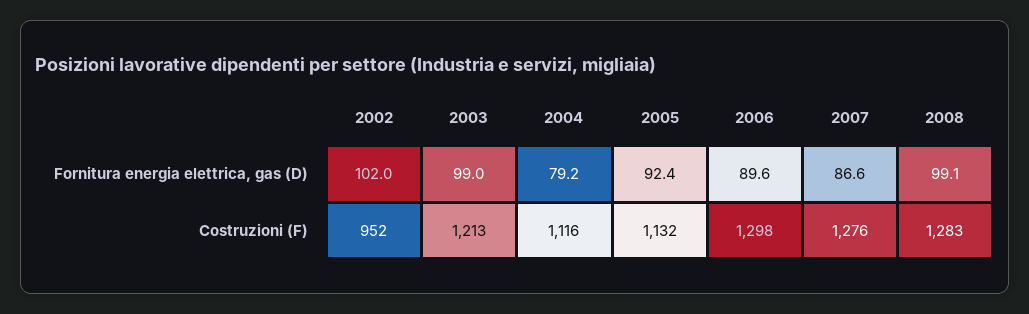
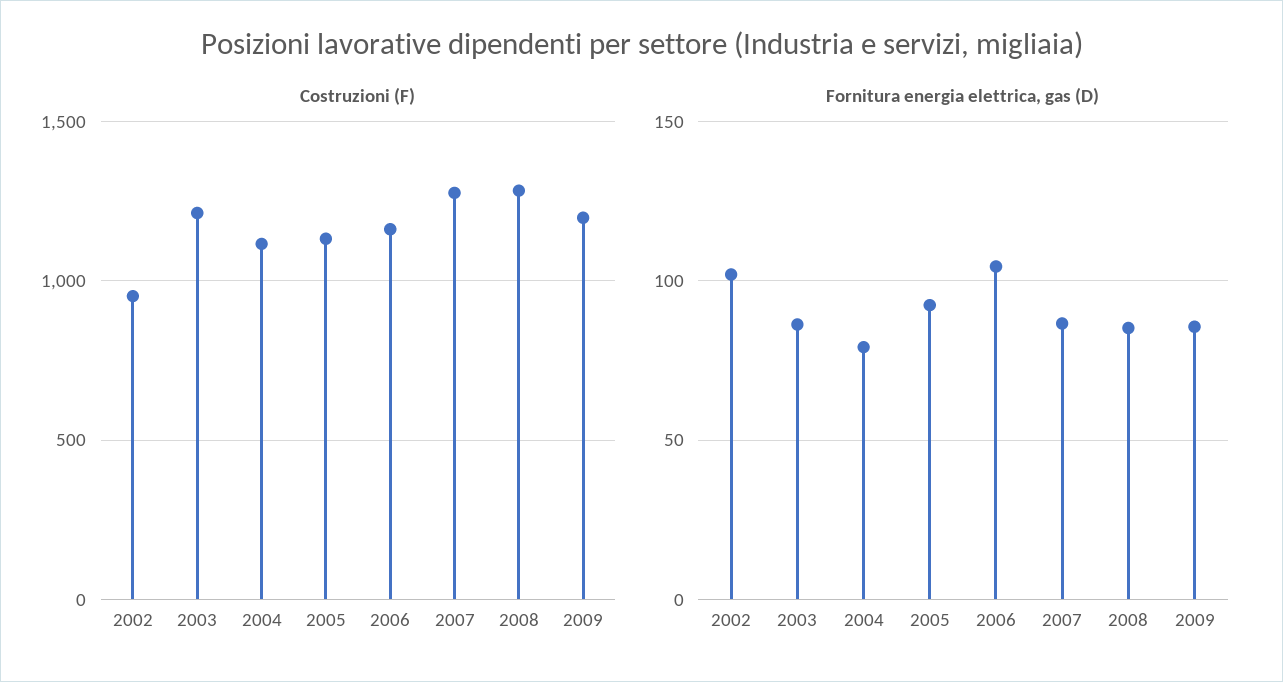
Fornitura energia elettrica, gas (D), 2003: 99 -> 85
Fornitura energia elettrica, gas (D), 2006: 89.6 -> 105
Fornitura energia elettrica, gas (D), 2008: 99.1 -> 85
Costruzioni (F), 2006: 1298 -> 1150
Costruzioni (F), 2009: none -> 1200
Fornitura energia elettrica, gas (D), 2009: none -> 85

